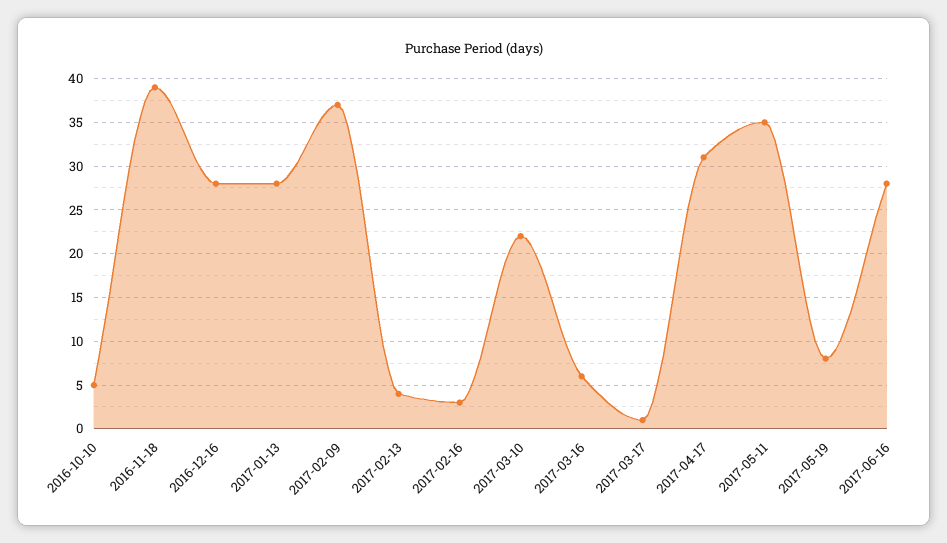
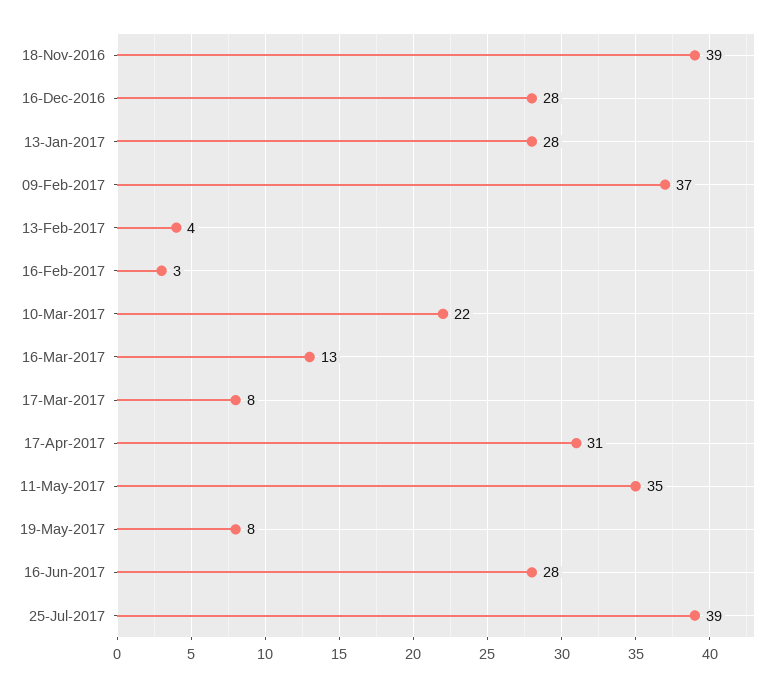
2016-10-10: 5 -> none
2017-03-16: 6 -> 13
2017-03-17: 1 -> 8
25-Jul-2017: none -> 39

